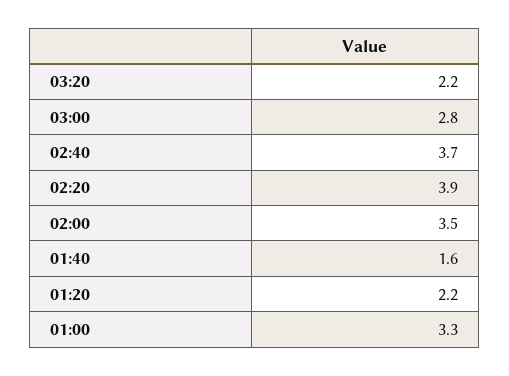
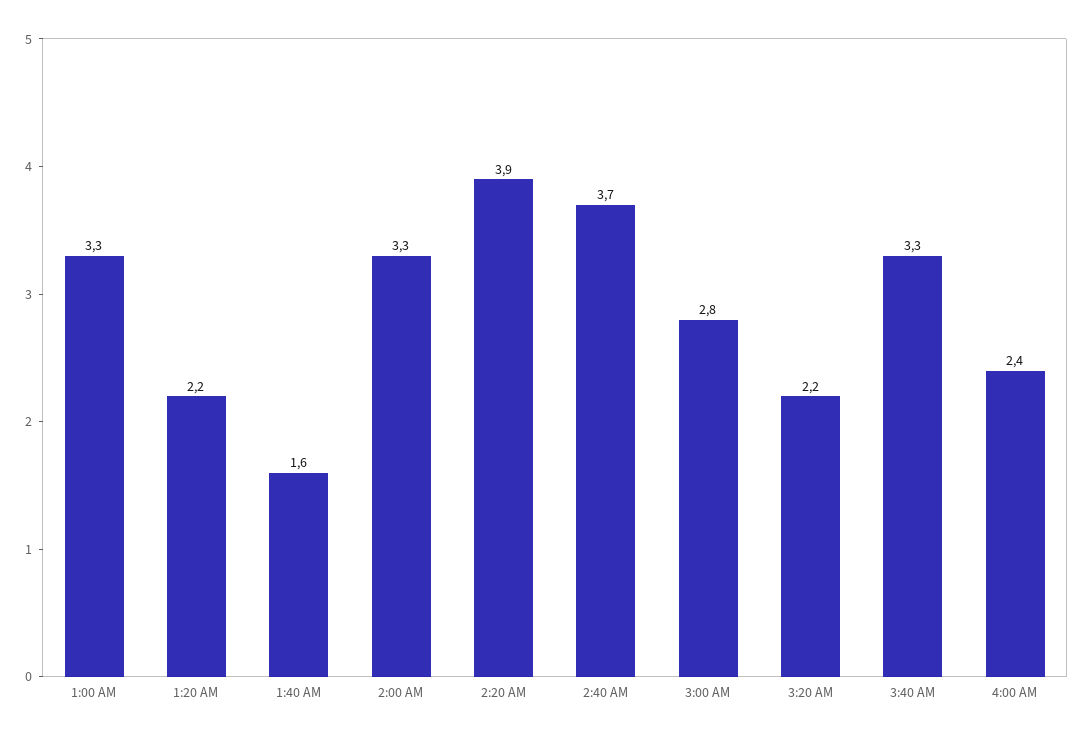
02:00: 3.5 -> 3.3
3:40 AM: none -> 3.3
4:00 AM: none -> 2.4

